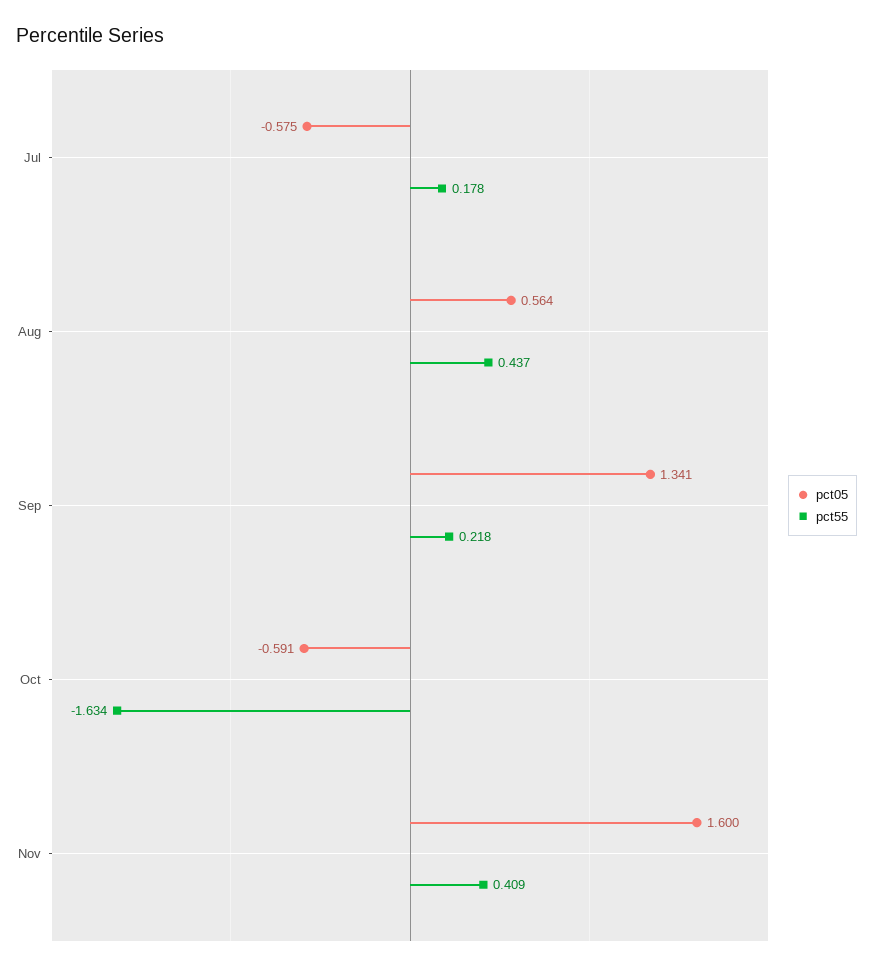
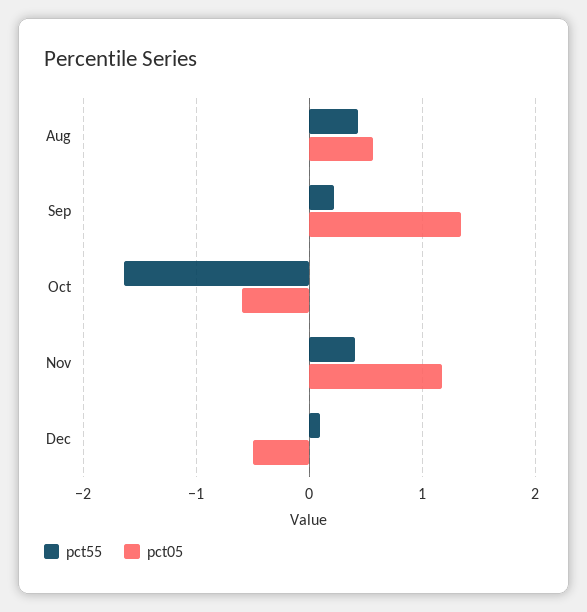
pct05, Jul: -0.575 -> none
pct55, Jul: 0.178 -> none
pct05, Nov: 1.6 -> 1.2
pct55, Dec: none -> 0.1
pct05, Dec: none -> -0.5

